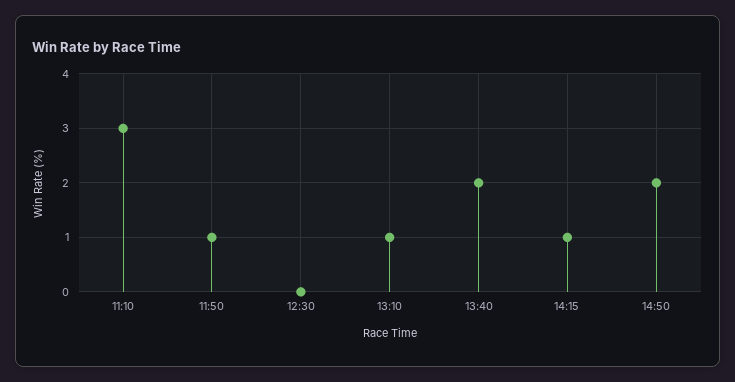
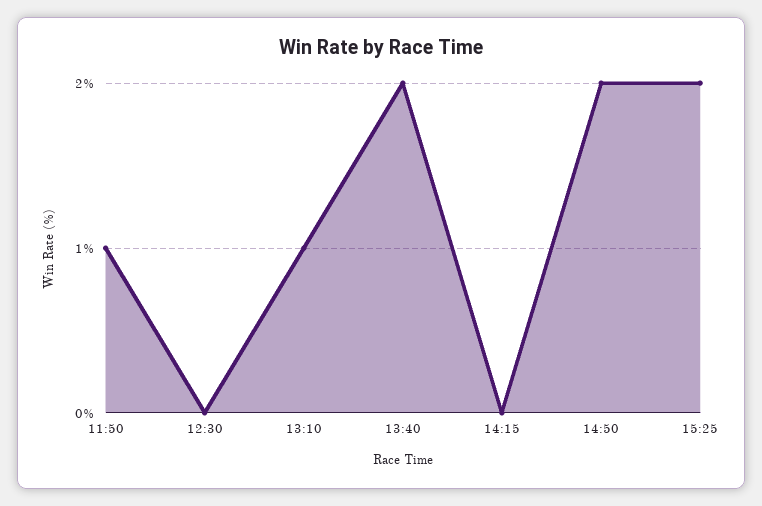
11:10: 3 -> none
14:15: 1 -> 0
15:25: none -> 2

